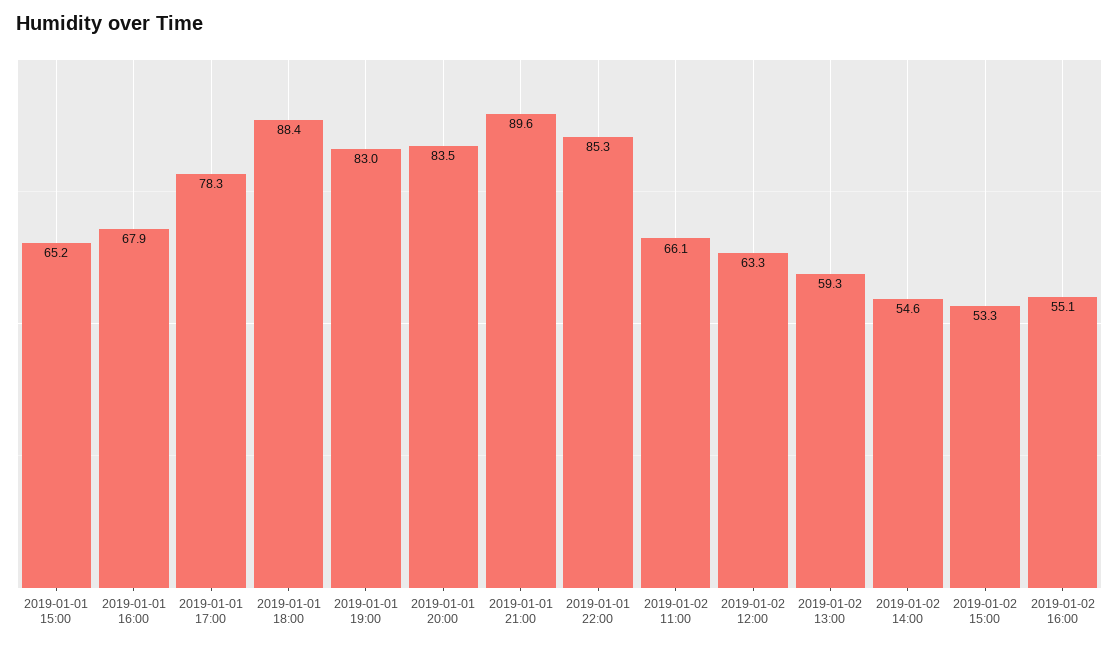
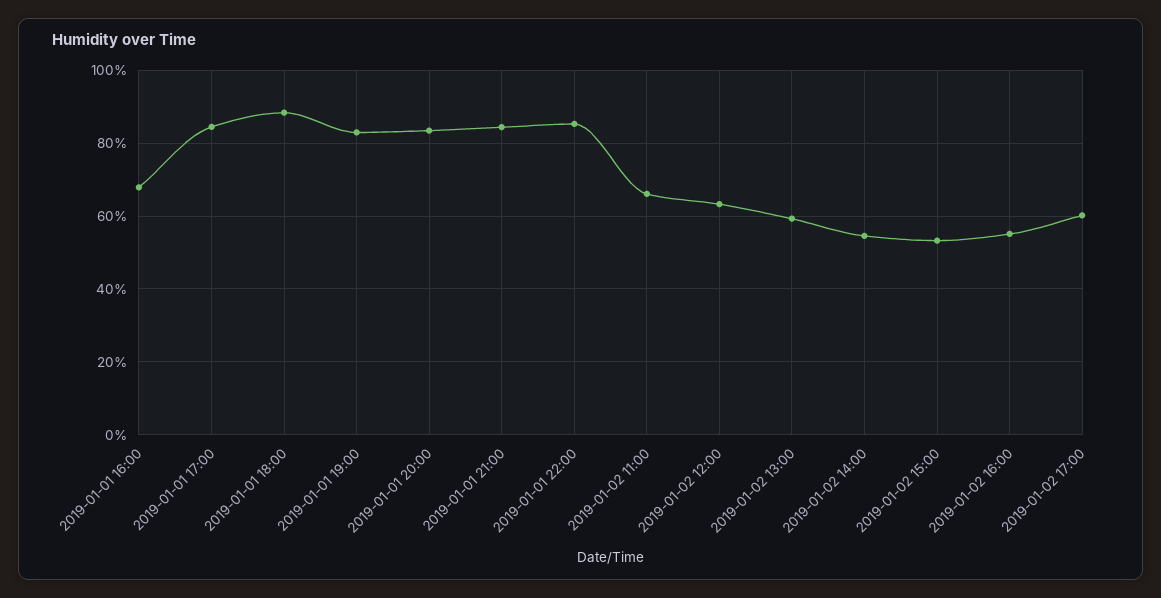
2019-01-01 15:00: 65.2 -> none
2019-01-01 17:00: 78.3 -> 84
2019-01-01 21:00: 89.6 -> 84
2019-01-02 17:00: none -> 60

